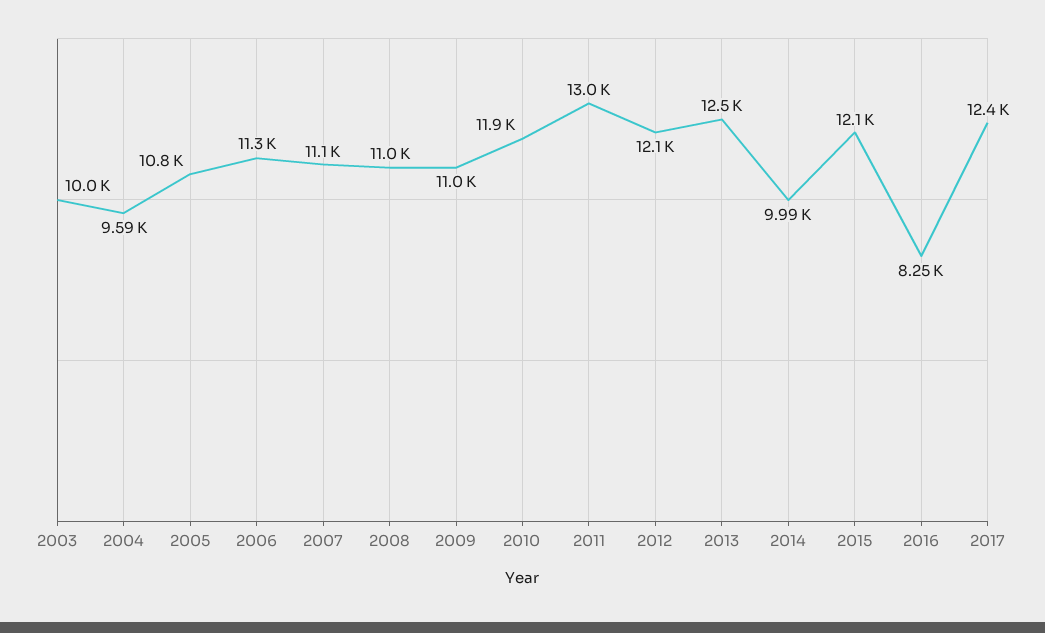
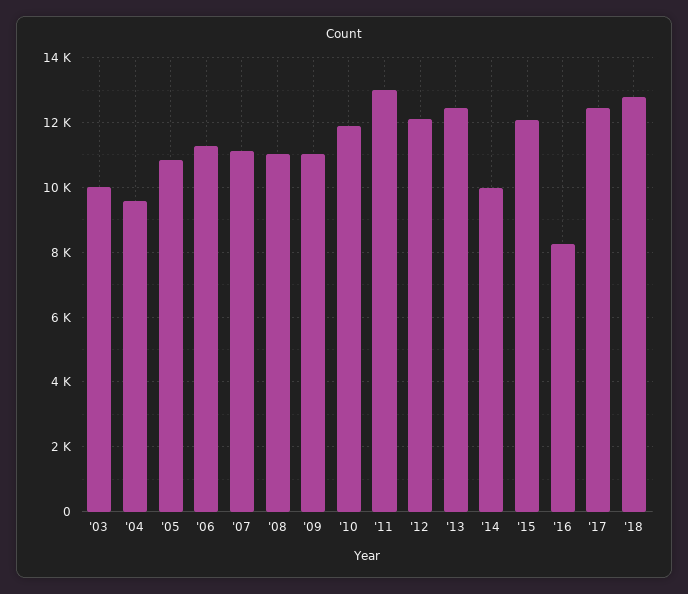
'18: none -> 12800

